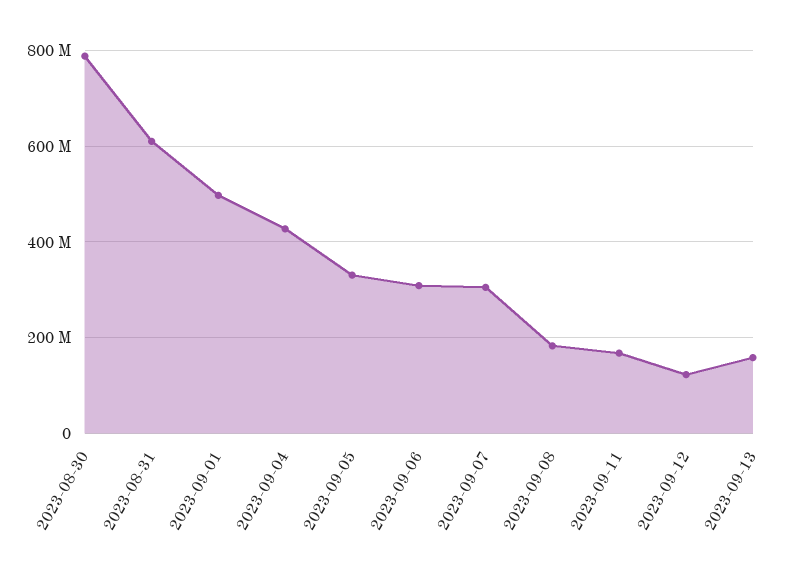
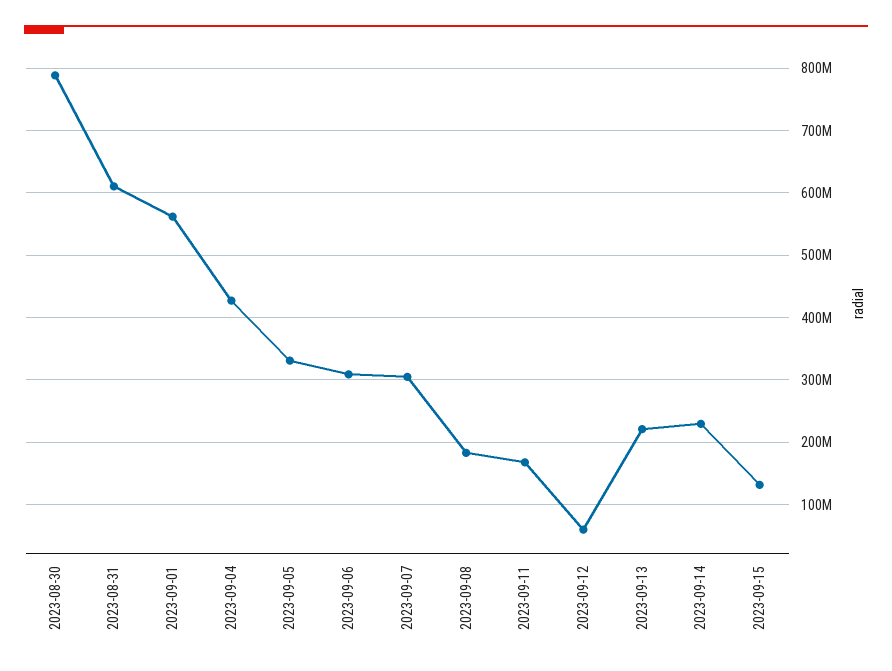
2023-09-01: 500000000 -> 560000000
2023-09-12: 120000000 -> 60000000
2023-09-13: 160000000 -> 220000000
2023-09-14: none -> 230000000
2023-09-15: none -> 130000000

